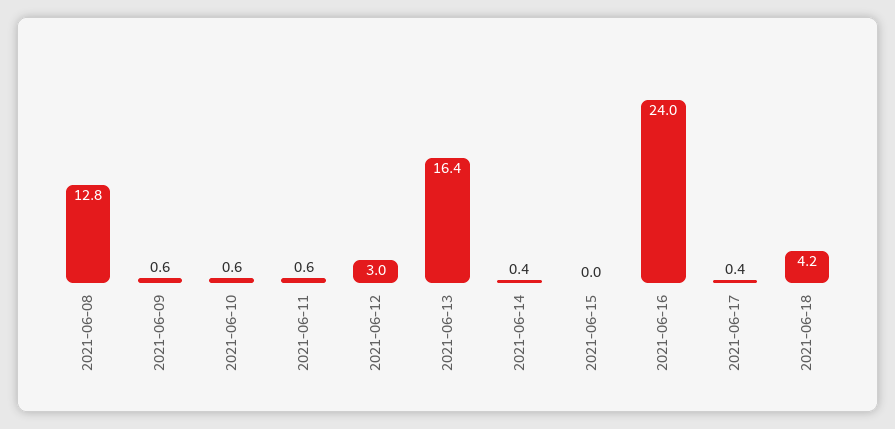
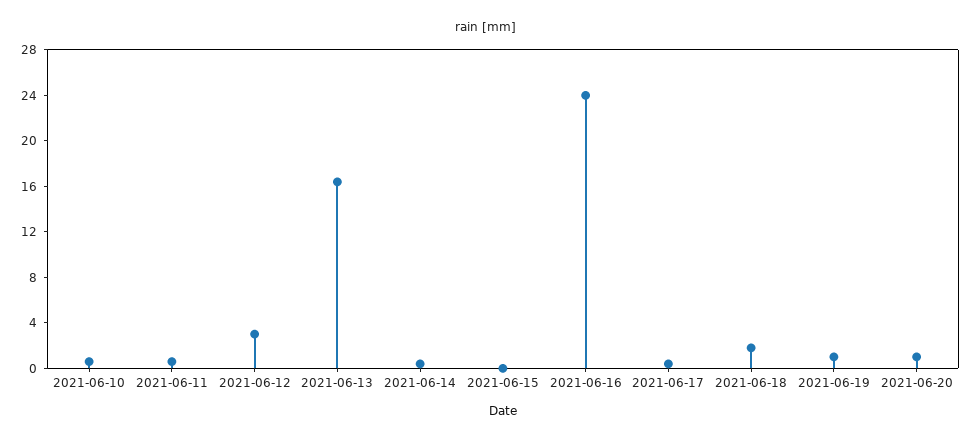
2021-06-08: 12.8 -> none
2021-06-09: 0.6 -> none
2021-06-18: 4.2 -> 2
2021-06-19: none -> 1
2021-06-20: none -> 1

